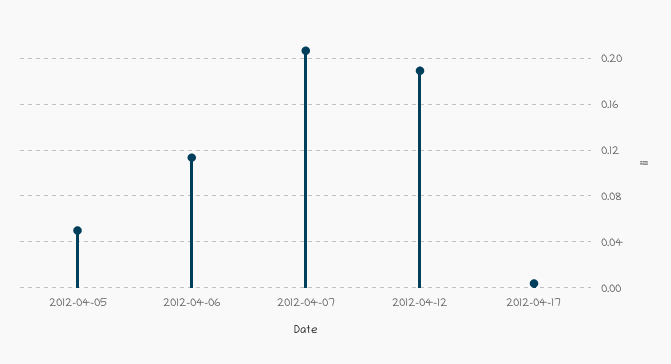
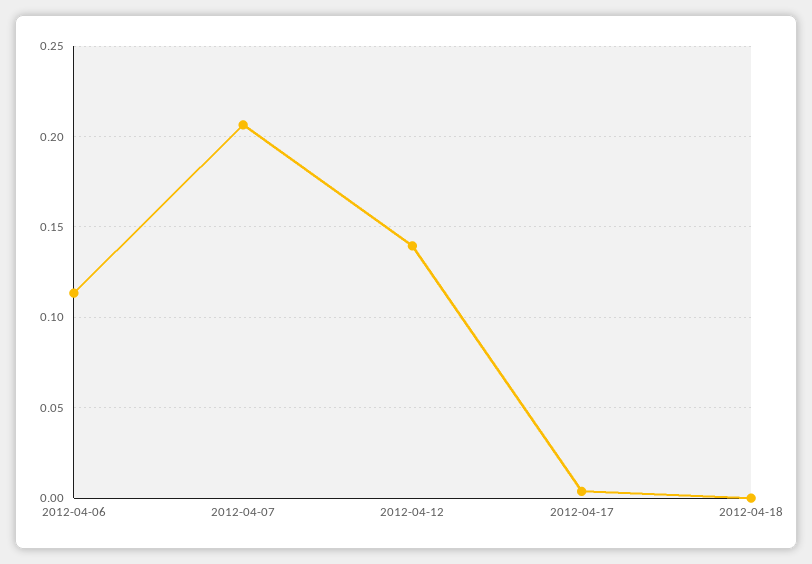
2012-04-05: 0.05 -> none
2012-04-12: 0.19 -> 0.14
2012-04-18: none -> 0

